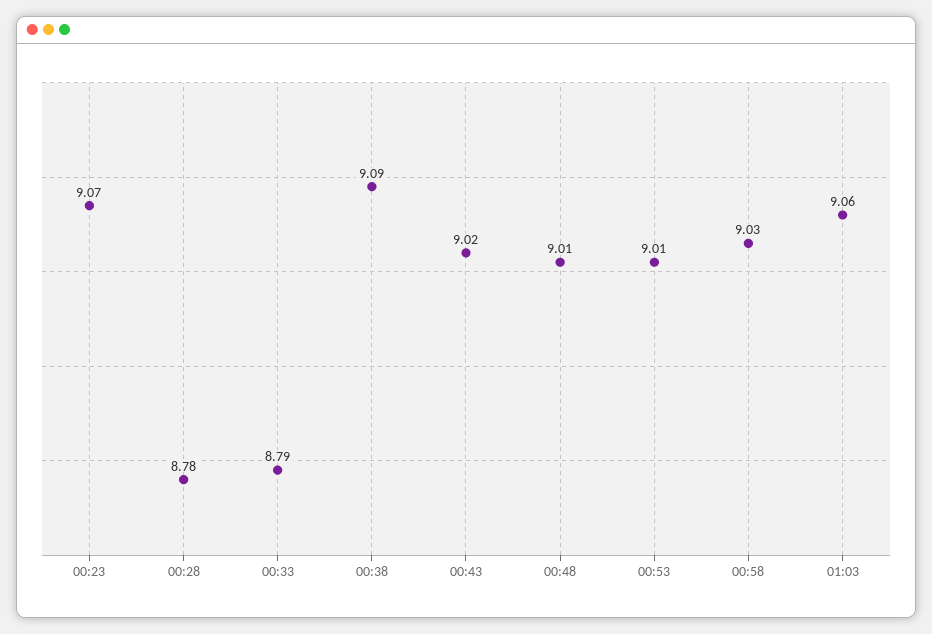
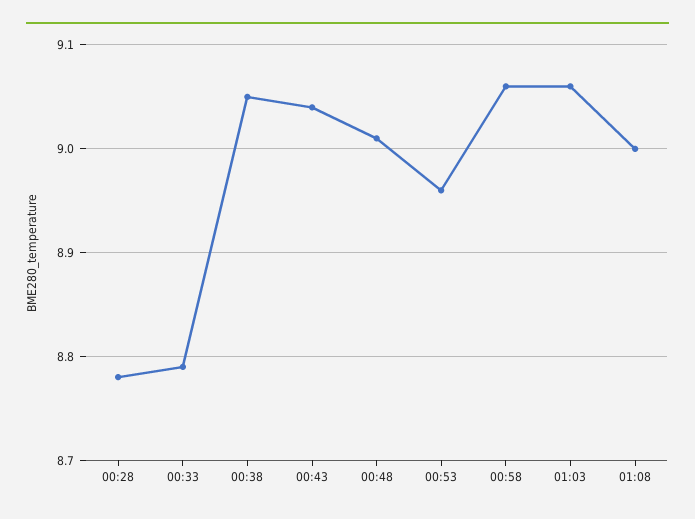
00:23: 9.07 -> none
00:38: 9.09 -> 9.05
00:43: 9.02 -> 9.04
00:53: 9.01 -> 8.96
00:58: 9.03 -> 9.06
01:08: none -> 9

